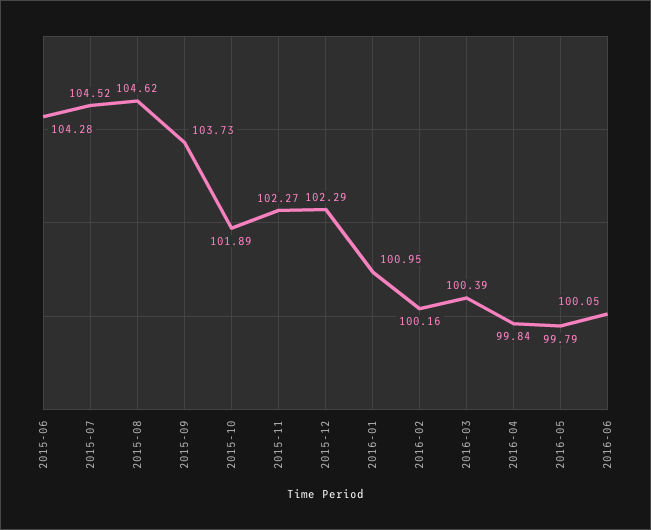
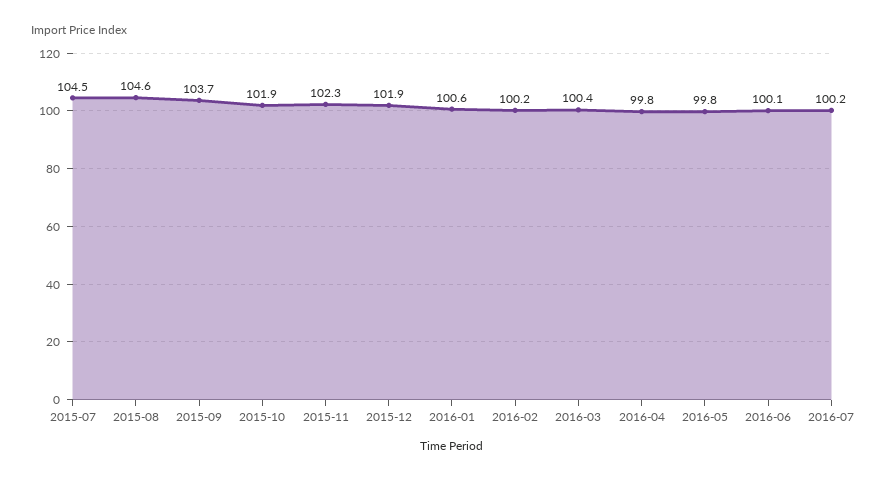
2015-06: 104.28 -> none
2015-12: 102.29 -> 101.9
2016-01: 100.95 -> 100.6
2016-07: none -> 100.2

